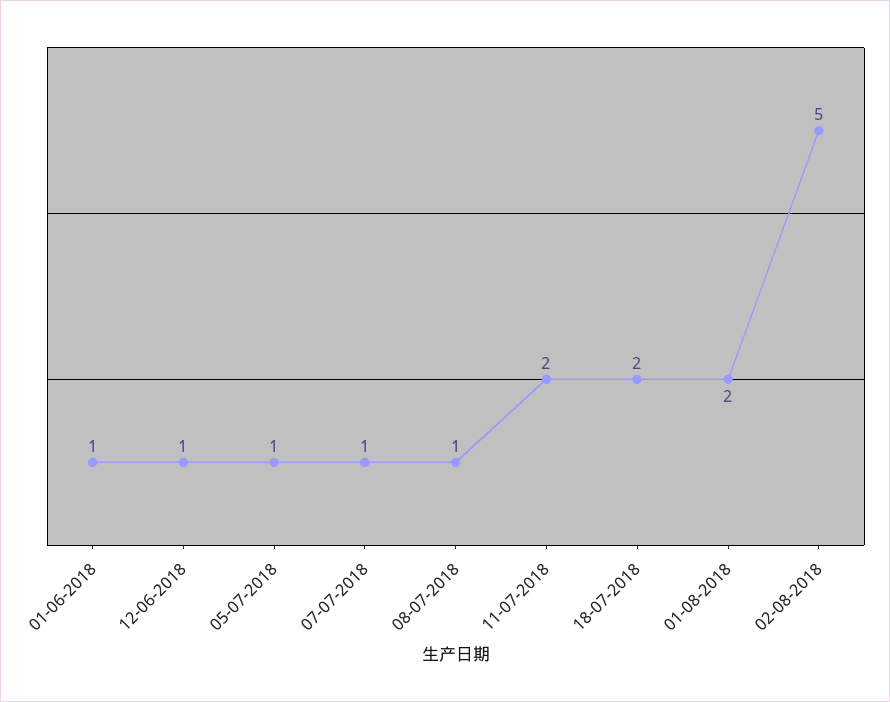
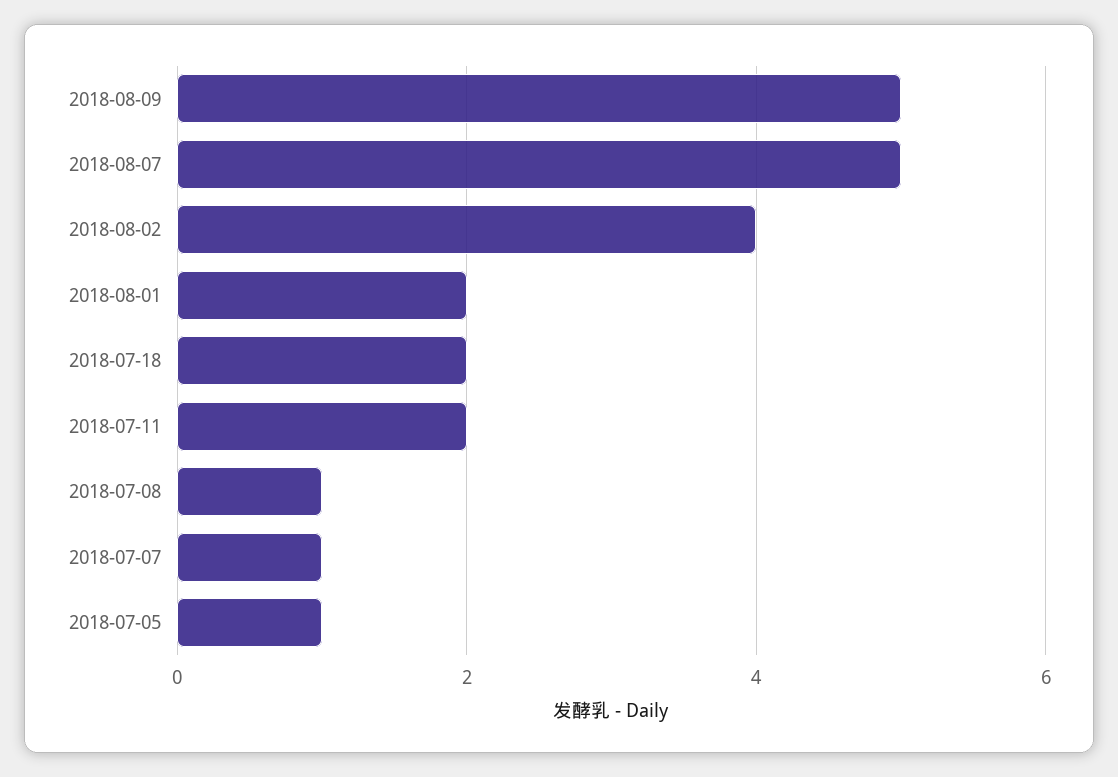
01-06-2018: 1 -> none
12-06-2018: 1 -> none
02-08-2018: 5 -> 4
2018-08-09: none -> 5
2018-08-07: none -> 5

